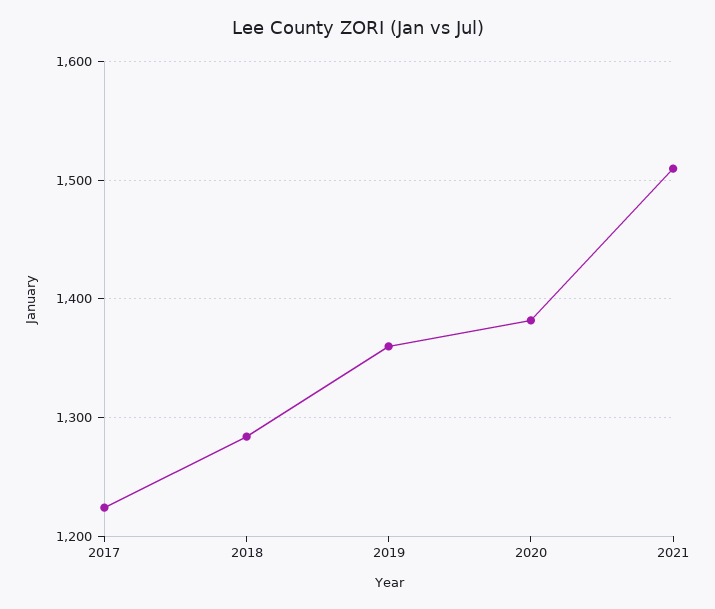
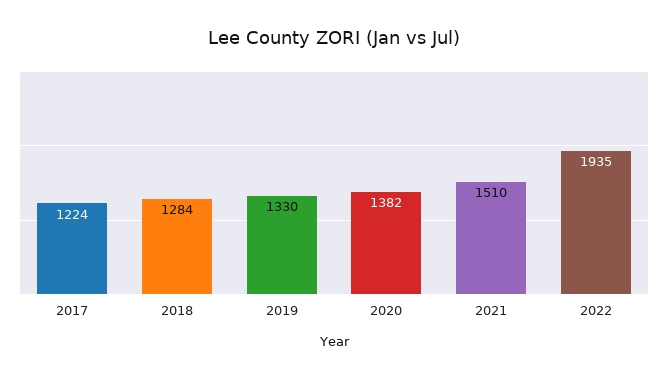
2019: 1360 -> 1330
2022: none -> 1935

